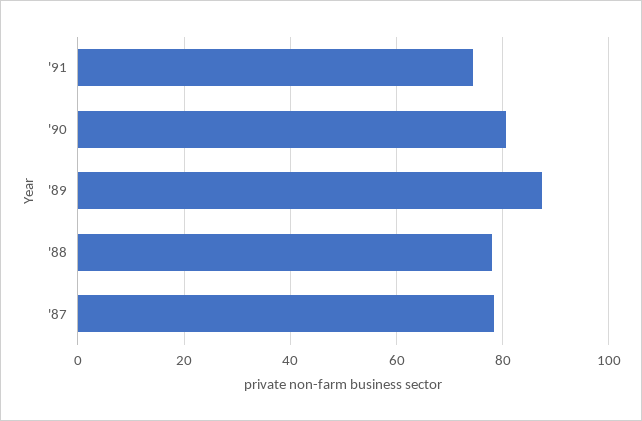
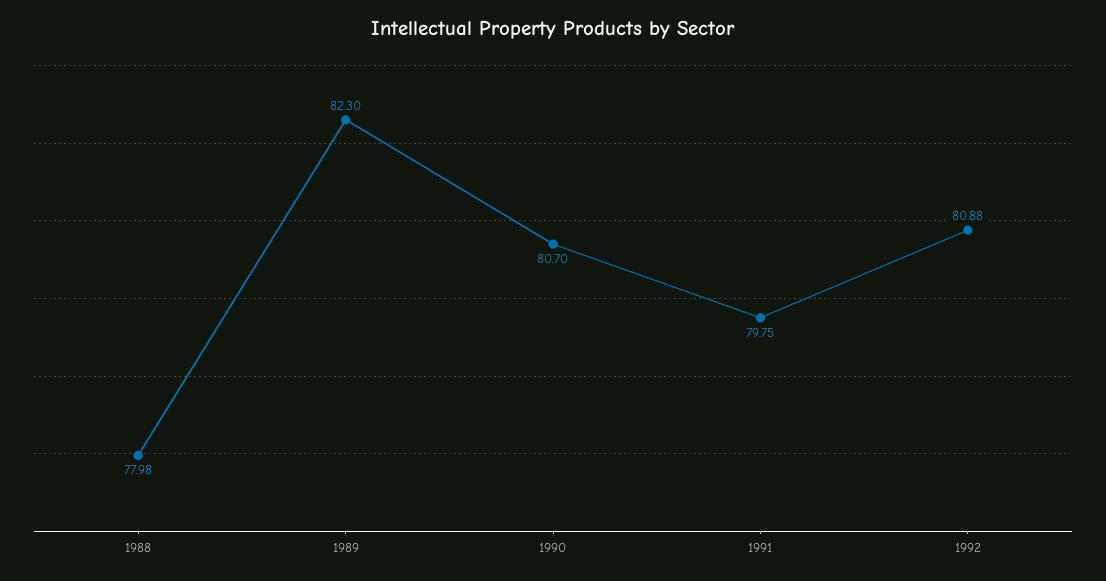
'91: 74 -> 79.75
'89: 88 -> 82.3
'87: 78 -> none
1992: none -> 80.88

